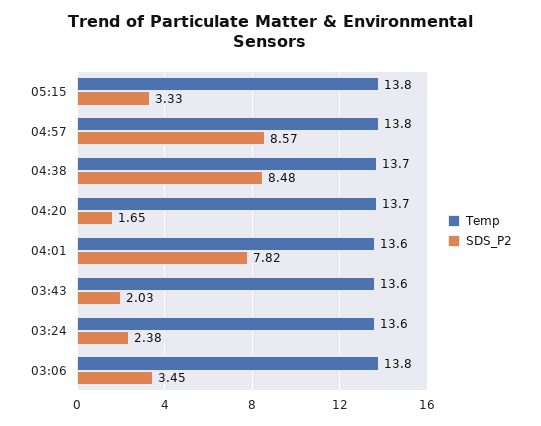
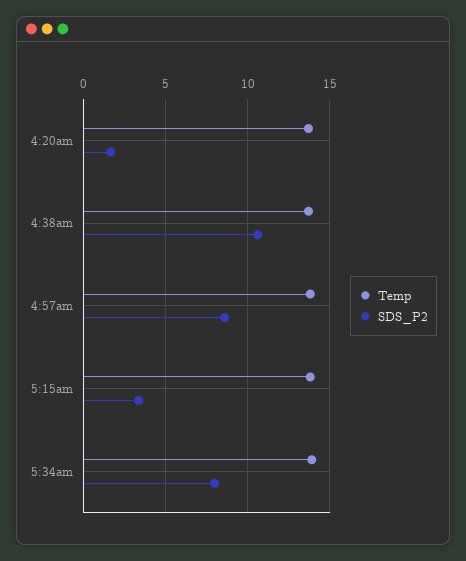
SDS_P2, 04:38: 8.48 -> 10.5
Temp, 04:01: 13.6 -> none
SDS_P2, 04:01: 7.82 -> none
Temp, 03:43: 13.6 -> none
SDS_P2, 03:43: 2.03 -> none
Temp, 03:24: 13.6 -> none
SDS_P2, 03:24: 2.38 -> none
Temp, 03:06: 13.8 -> none
SDS_P2, 03:06: 3.45 -> none
Temp, 5:34am: none -> 14
SDS_P2, 5:34am: none -> 8

